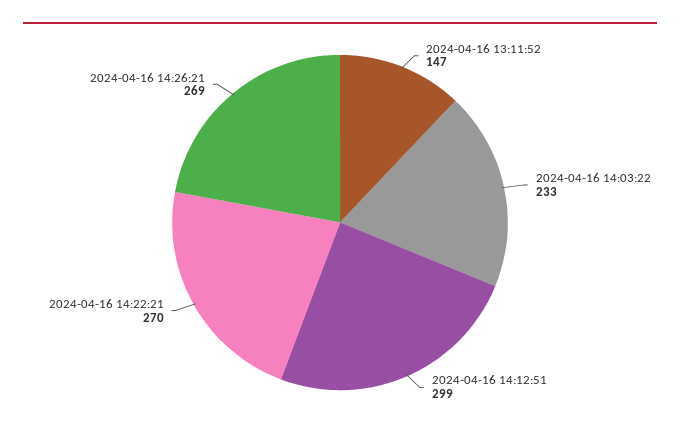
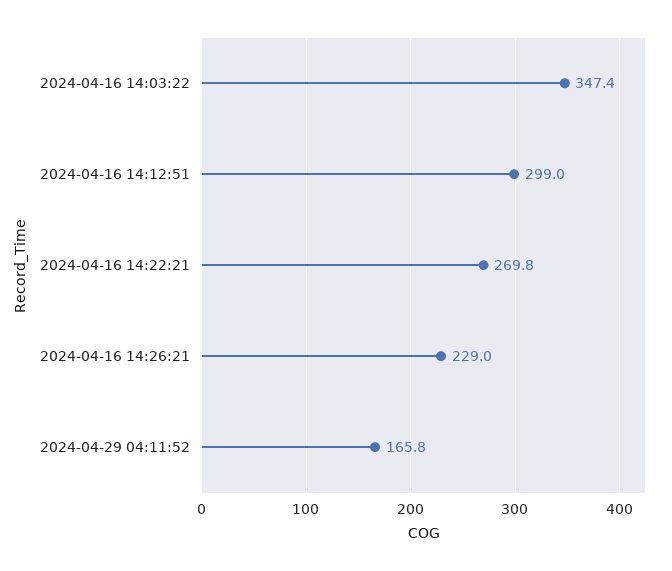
2024-04-16 13:11:52: 147 -> none
2024-04-16 14:03:22: 233 -> 347.4
2024-04-16 14:26:21: 269 -> 229
2024-04-29 04:11:52: none -> 165.8

